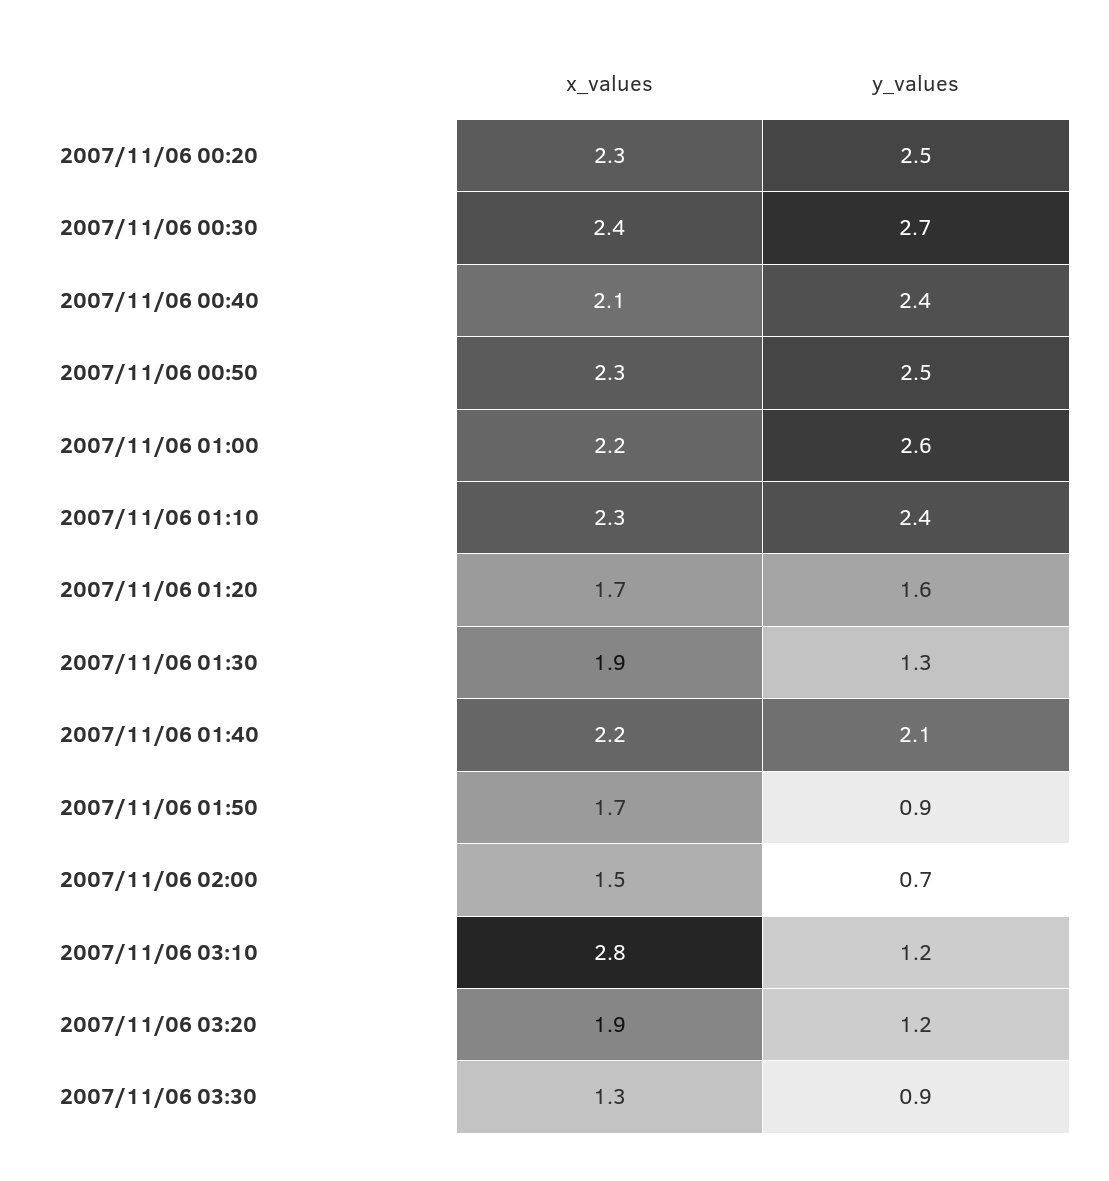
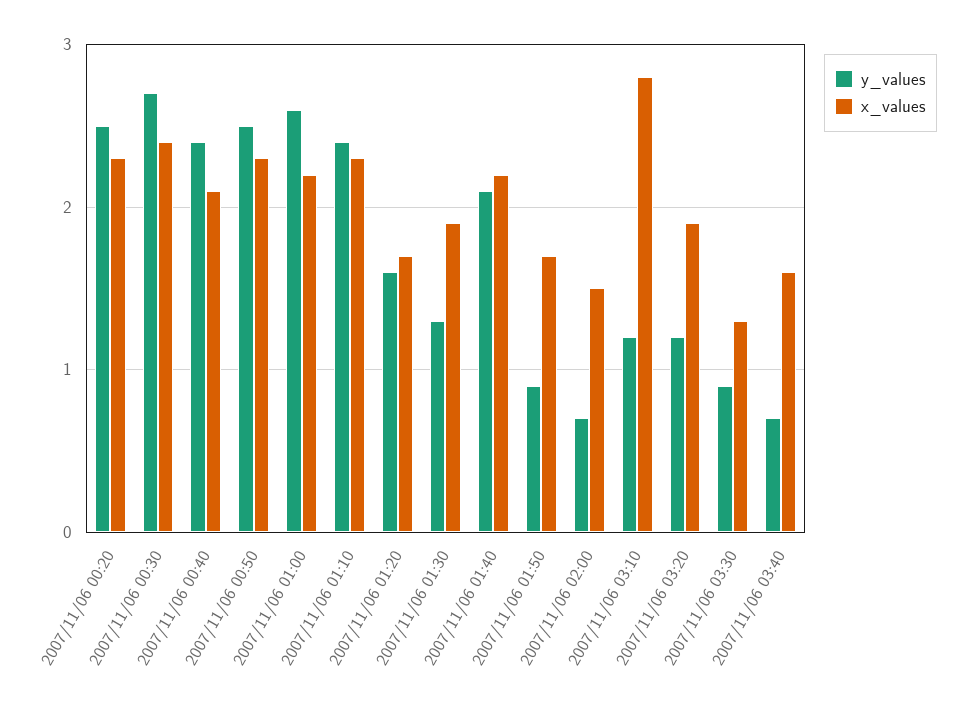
y_values, 2007/11/06 03:40: none -> 0.7
x_values, 2007/11/06 03:40: none -> 1.6

